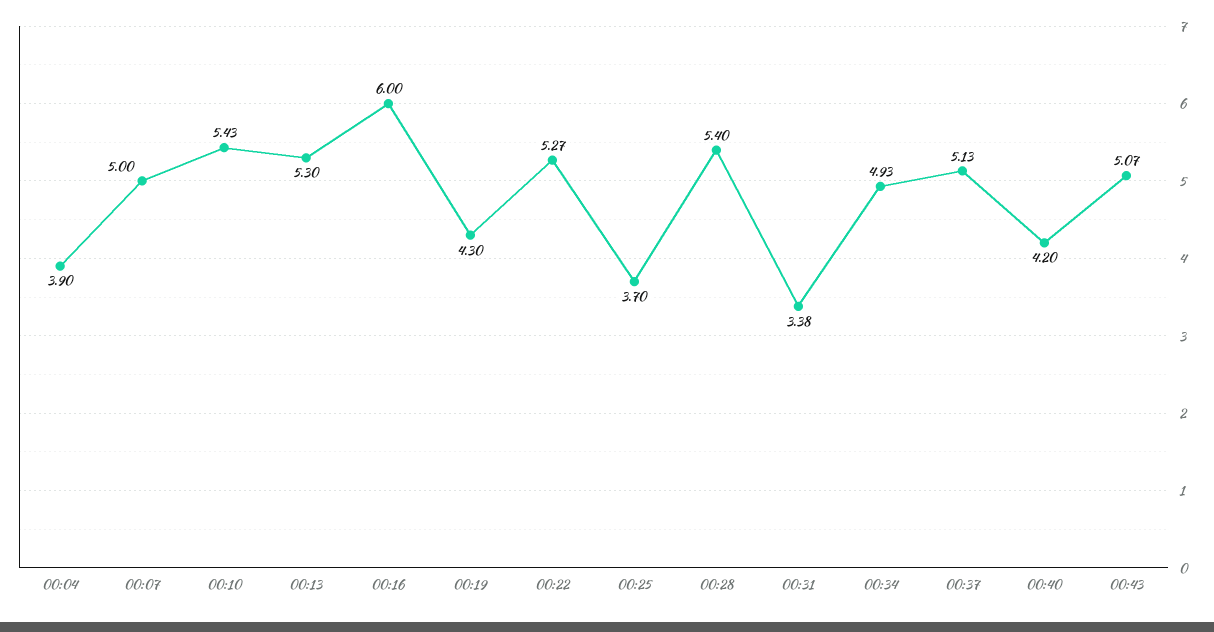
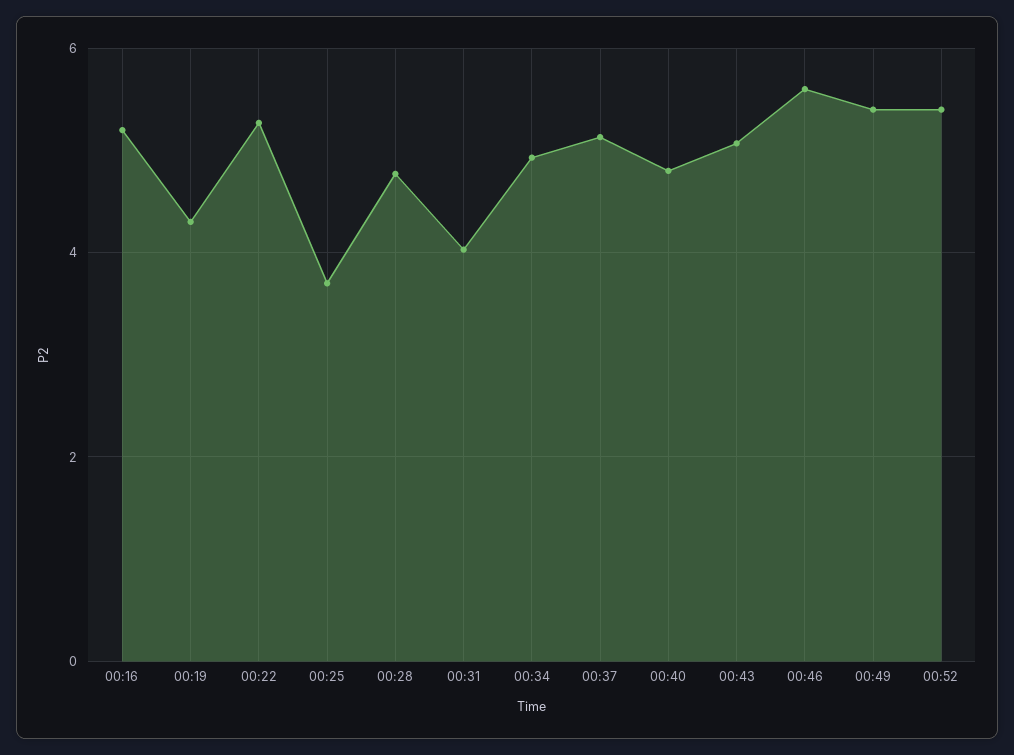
00:04: 3.9 -> none
00:07: 5 -> none
00:10: 5.43 -> none
00:13: 5.3 -> none
00:16: 6 -> 5.2
00:28: 5.4 -> 4.8
00:31: 3.38 -> 4
00:40: 4.2 -> 4.8
00:46: none -> 5.6
00:49: none -> 5.4
00:52: none -> 5.4

